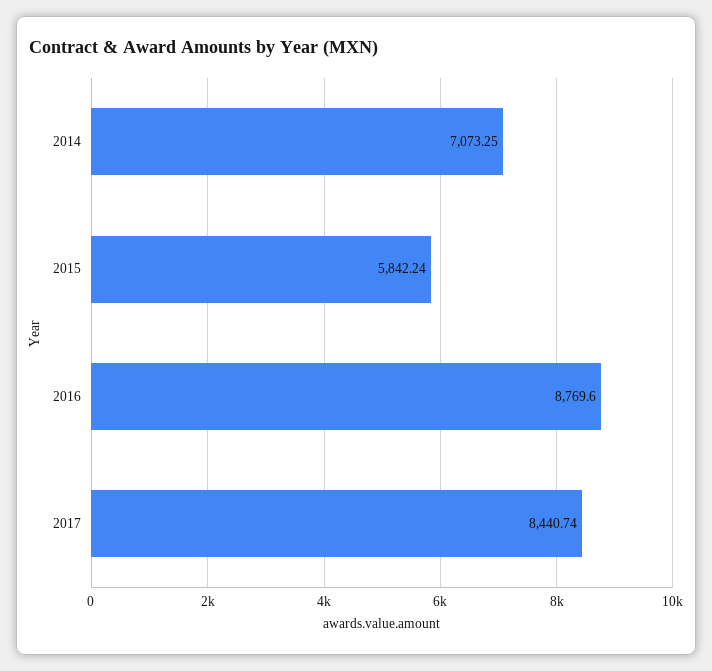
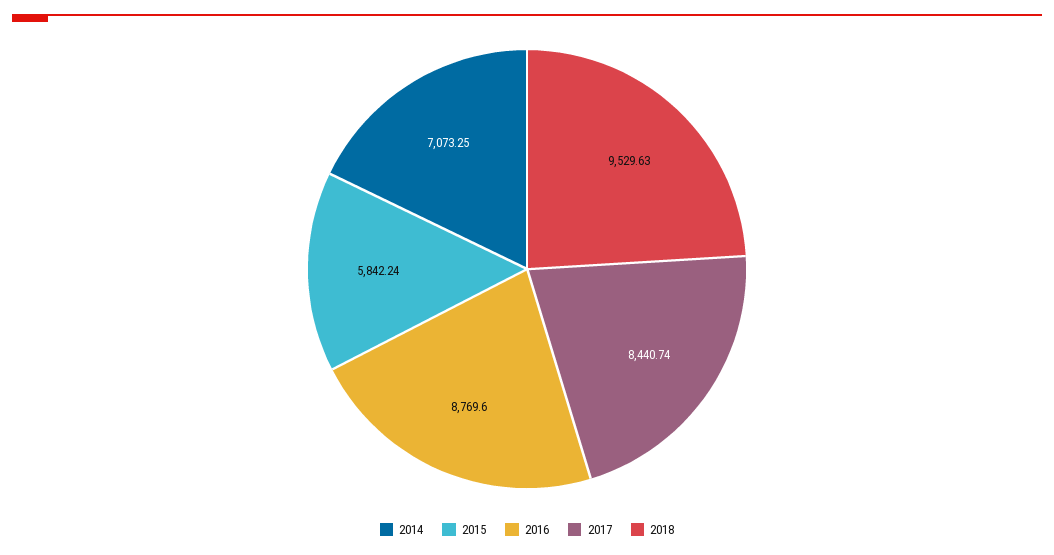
2018: none -> 9529.63

